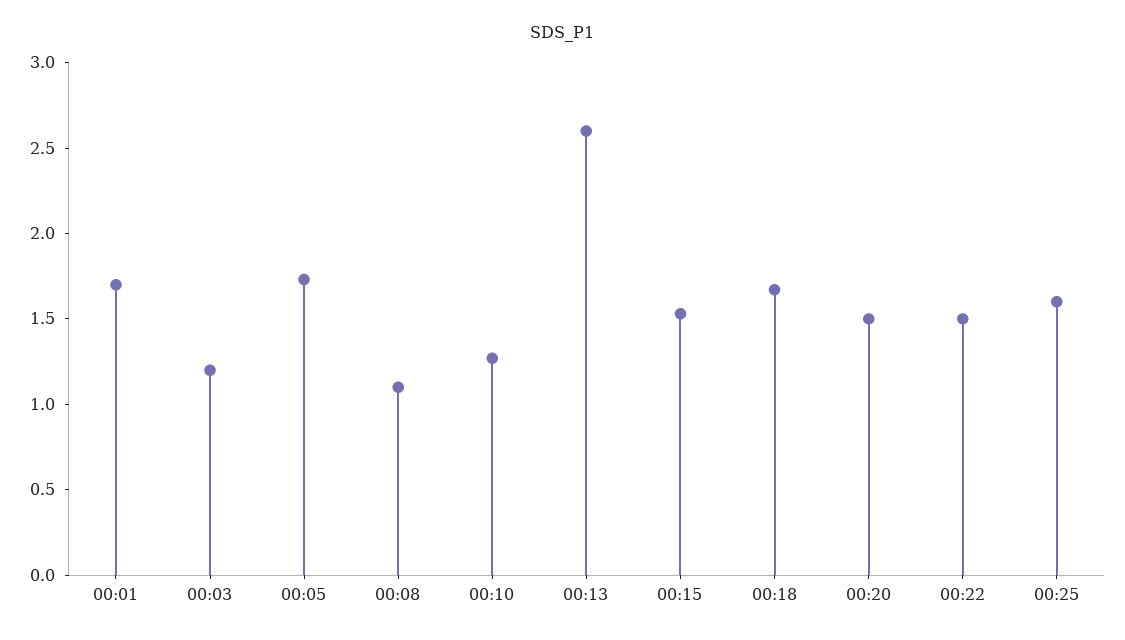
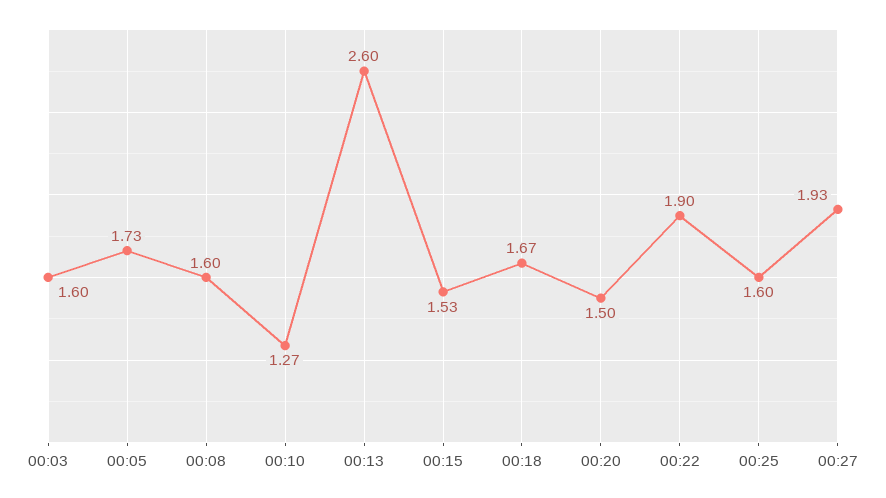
00:01: 1.7 -> none
00:03: 1.2 -> 1.6
00:08: 1.1 -> 1.6
00:22: 1.5 -> 1.9
00:27: none -> 1.93

